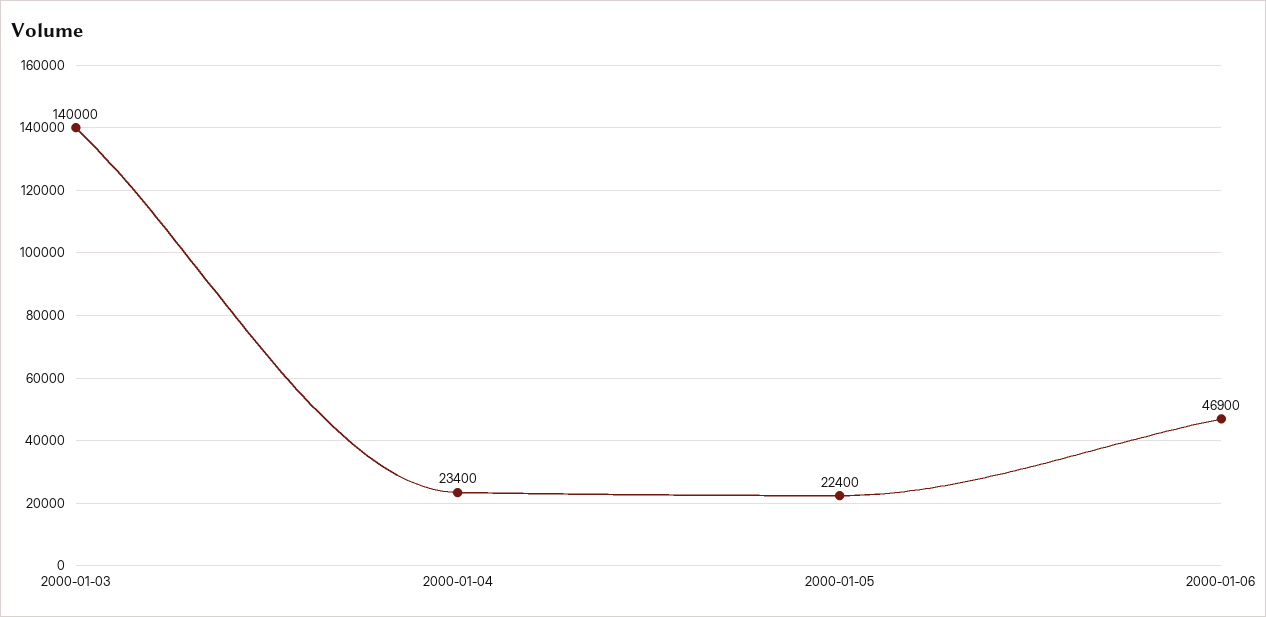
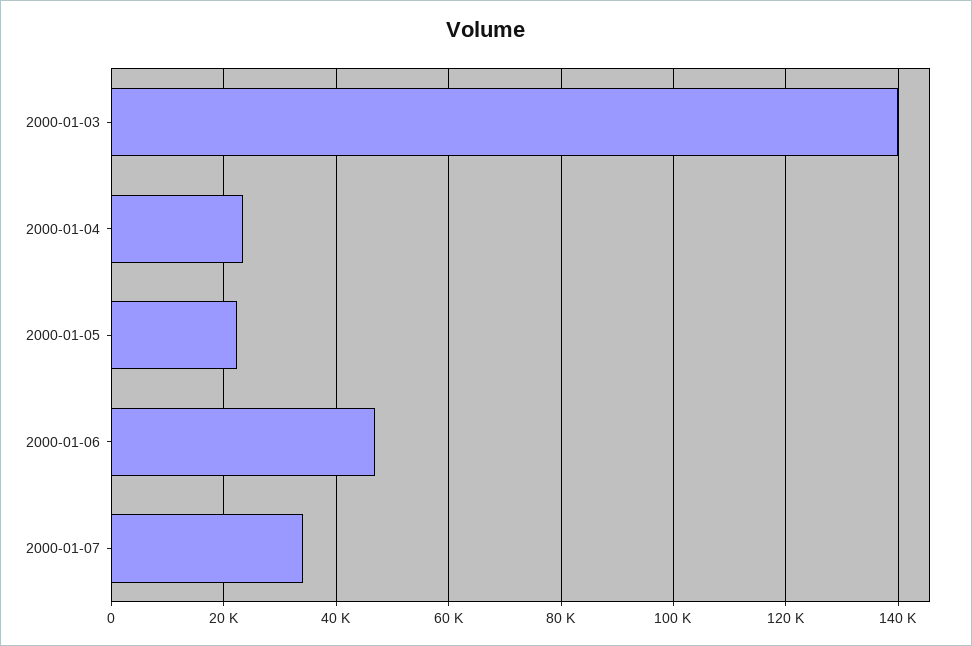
2000-01-07: none -> 34000

